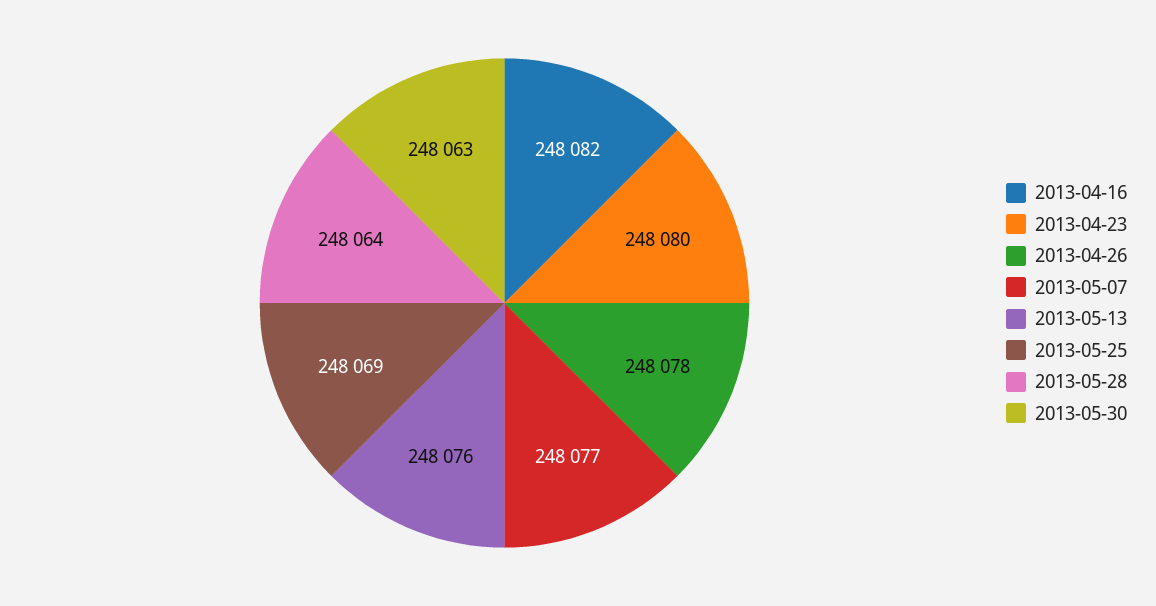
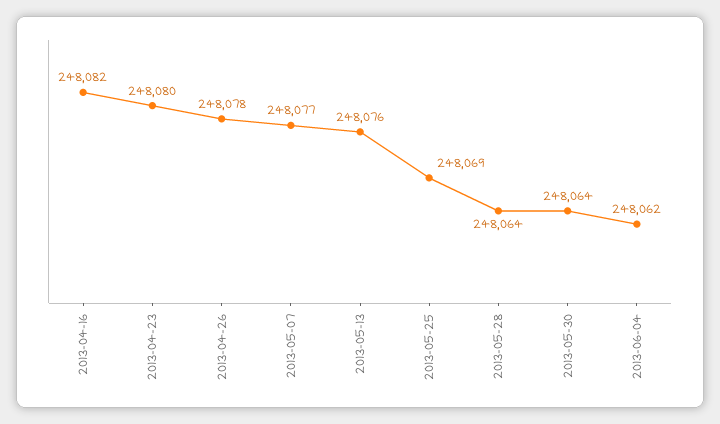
2013-05-30: 248063 -> 248064
2013-06-04: none -> 248062

